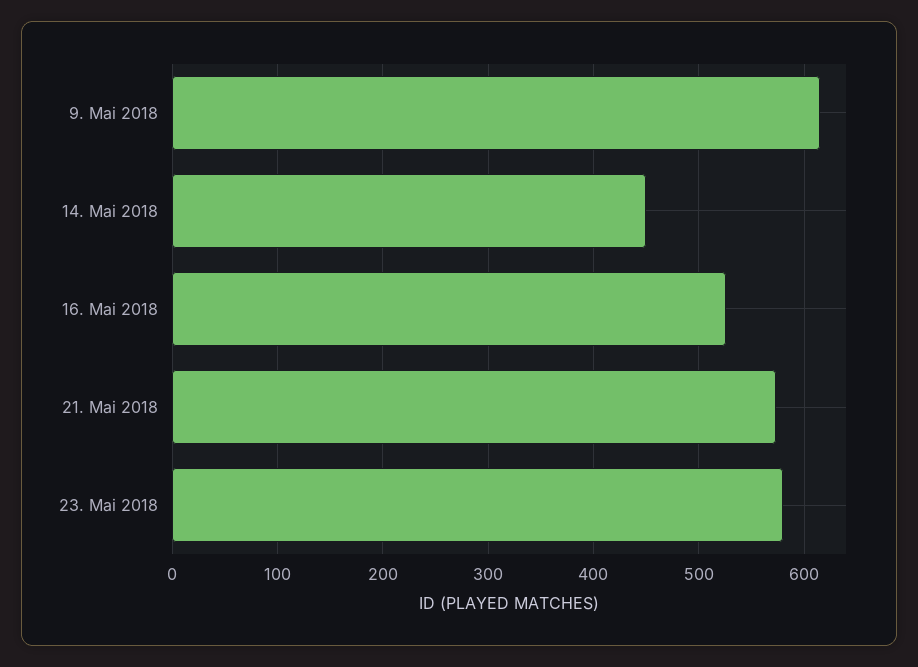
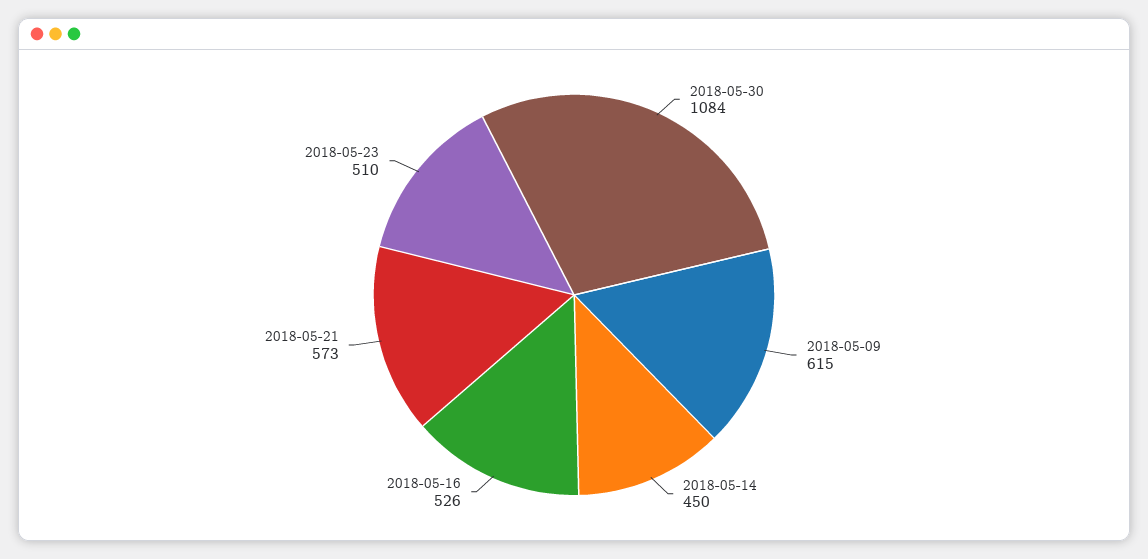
23. Mai 2018: 580 -> 510
2018-05-30: none -> 1084

